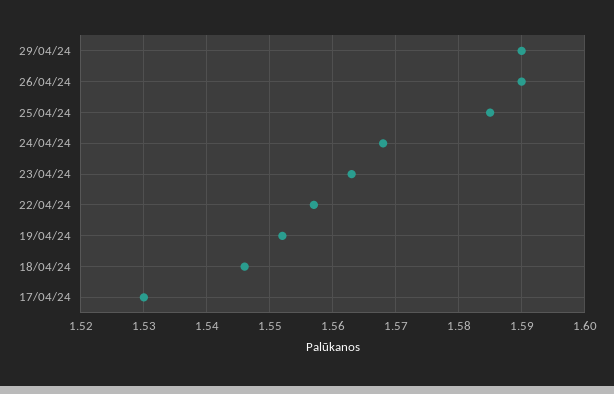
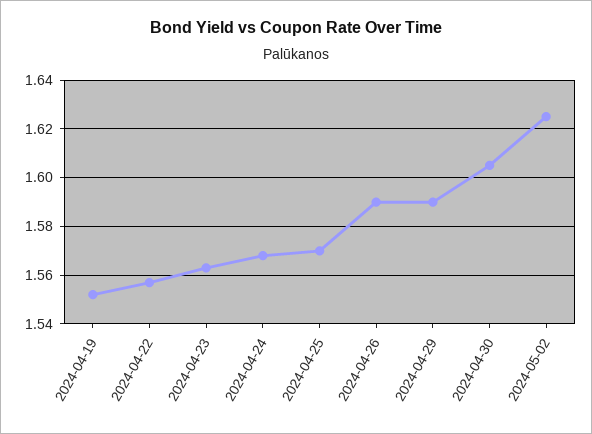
25/04/24: 1.585 -> 1.57
18/04/24: 1.546 -> none
17/04/24: 1.53 -> none
2024-04-30: none -> 1.605
2024-05-02: none -> 1.625

